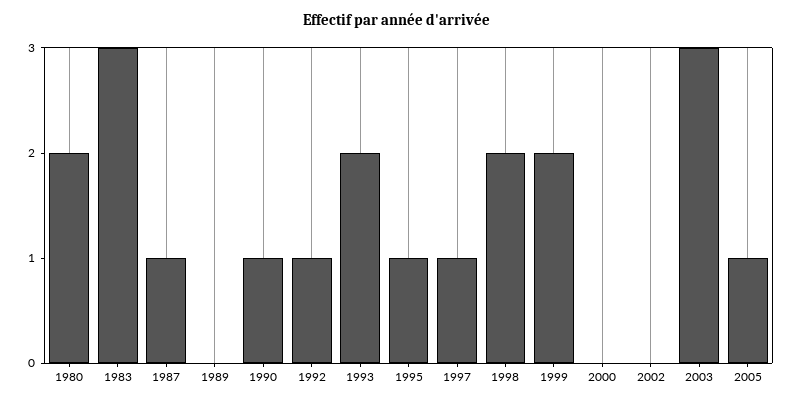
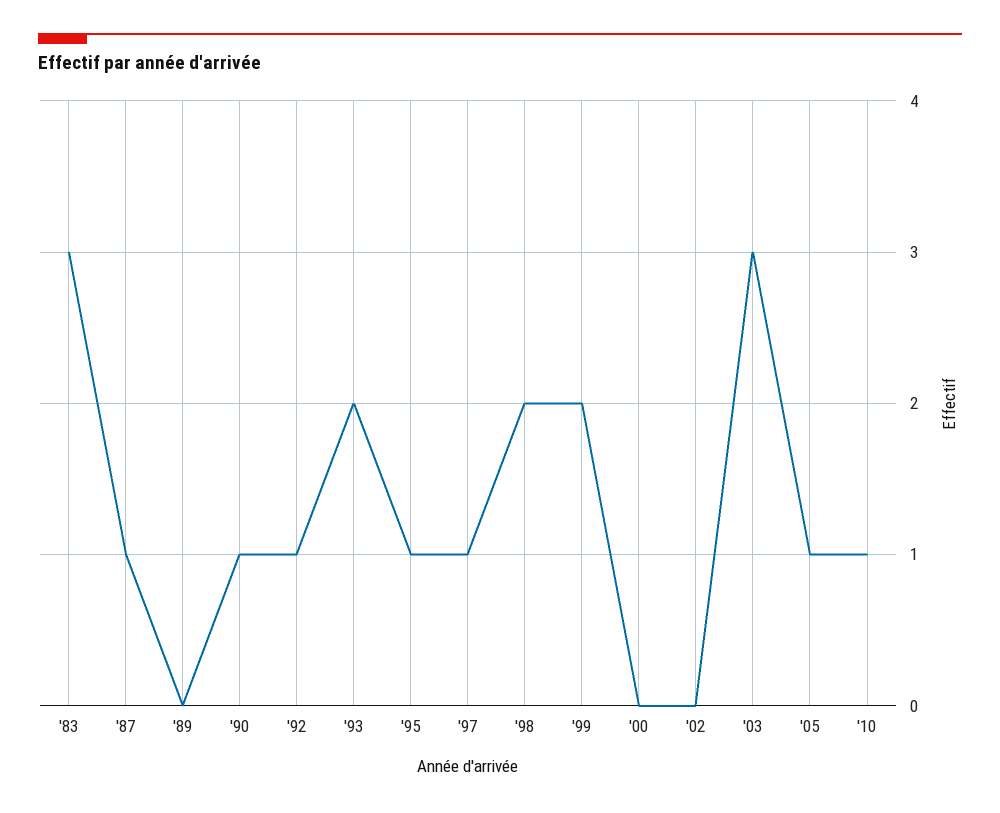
1980: 2 -> none
'10: none -> 1

